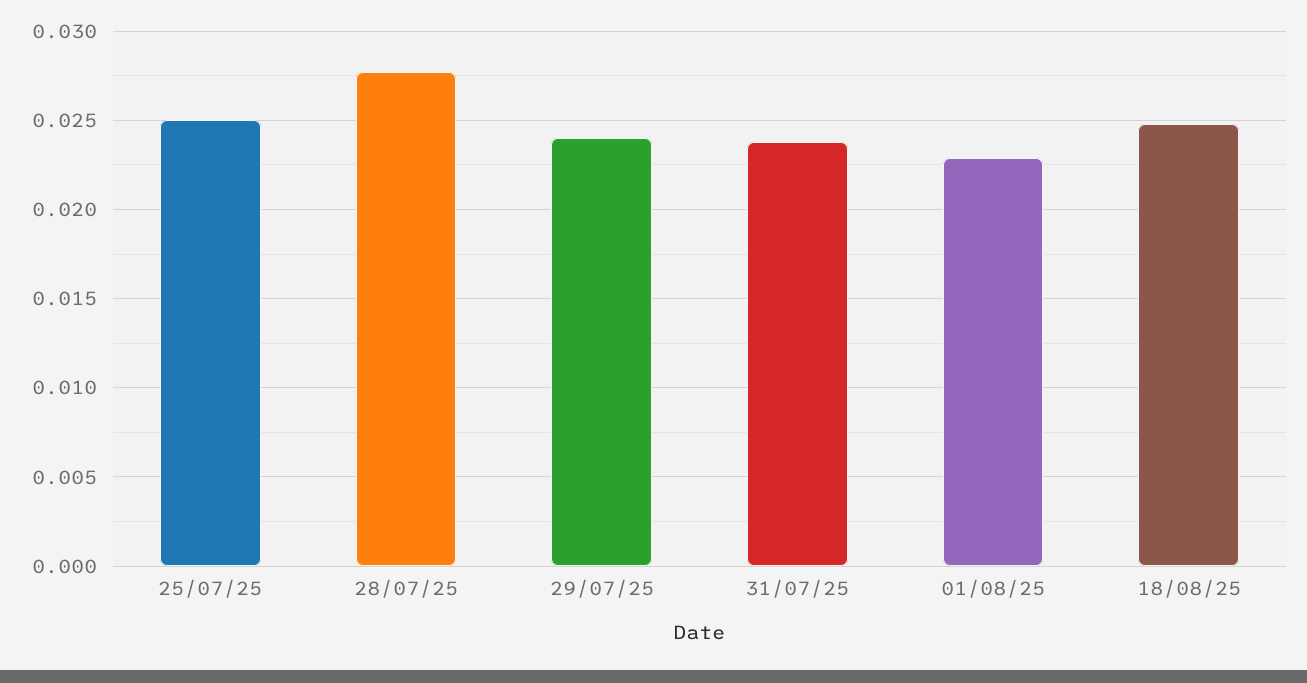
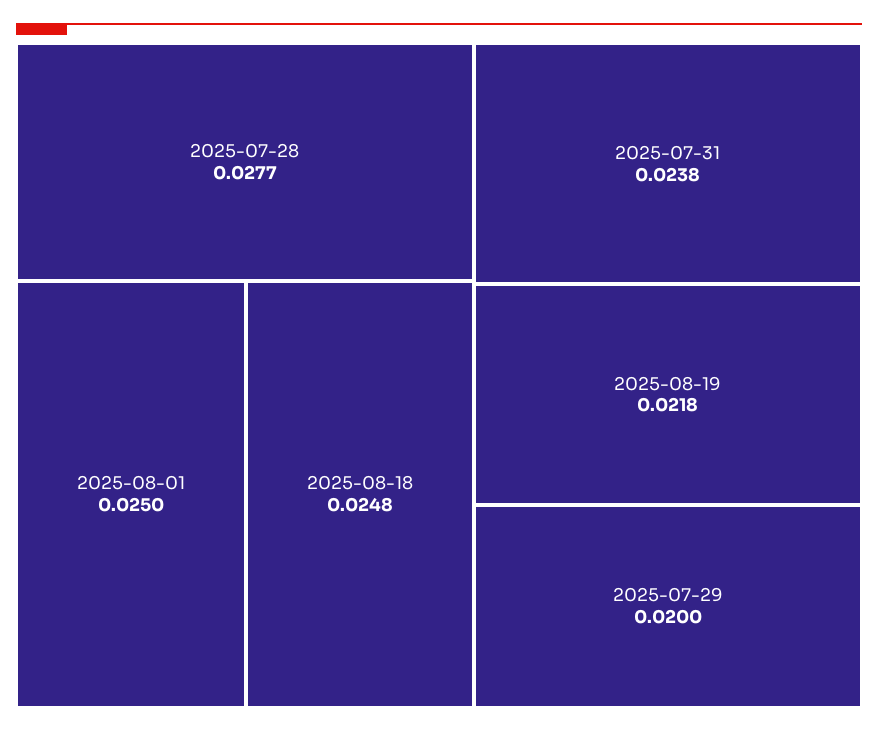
25/07/25: 0.025 -> none
29/07/25: 0.024 -> 0.02
01/08/25: 0.023 -> 0.025
2025-08-19: none -> 0.0218

